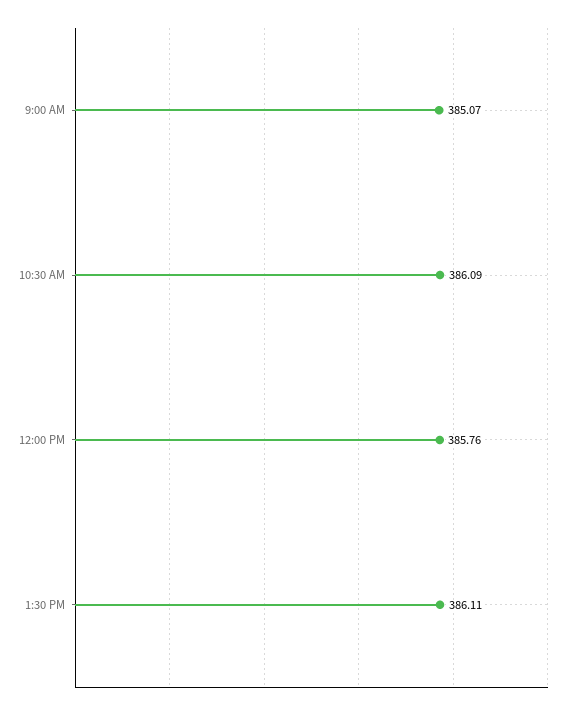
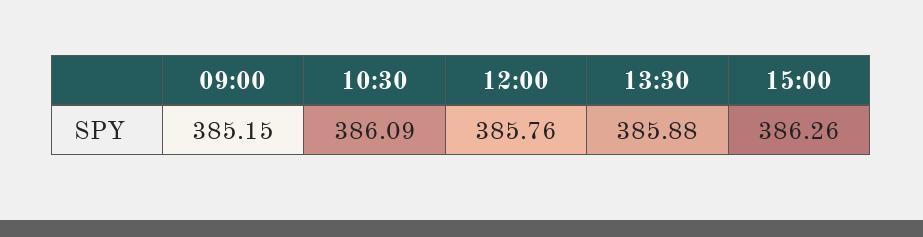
9:00 AM: 385.07 -> 385.15
1:30 PM: 386.11 -> 385.88
15:00: none -> 386.26

